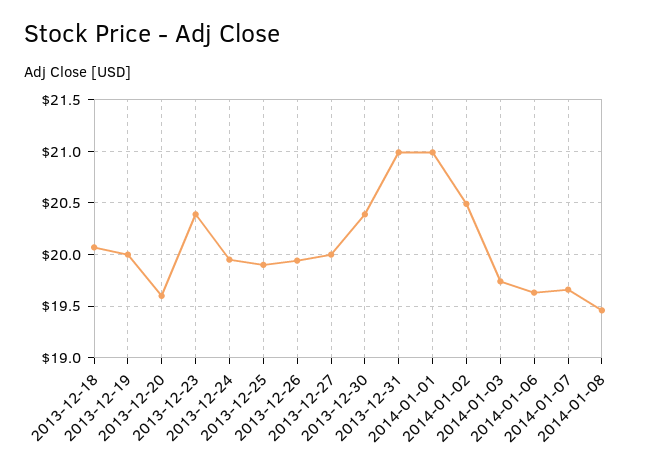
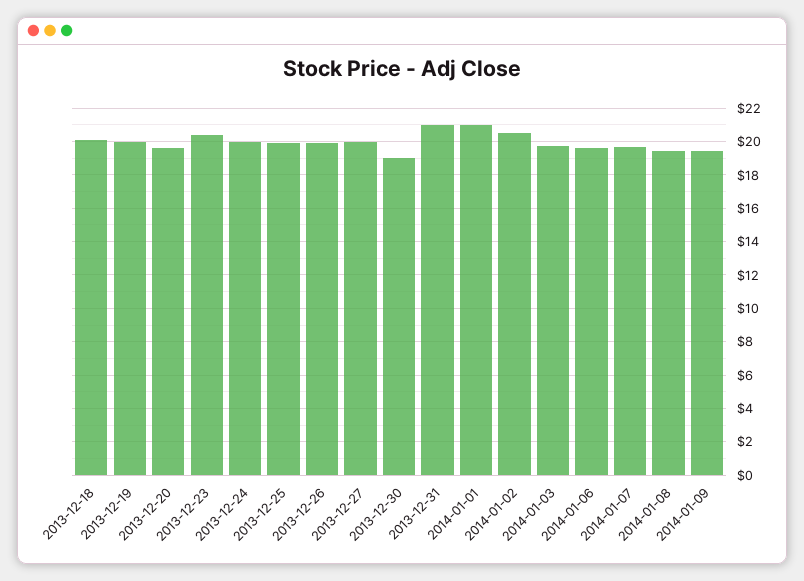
2013-12-30: 20.4 -> 19
2014-01-09: none -> 19.5

